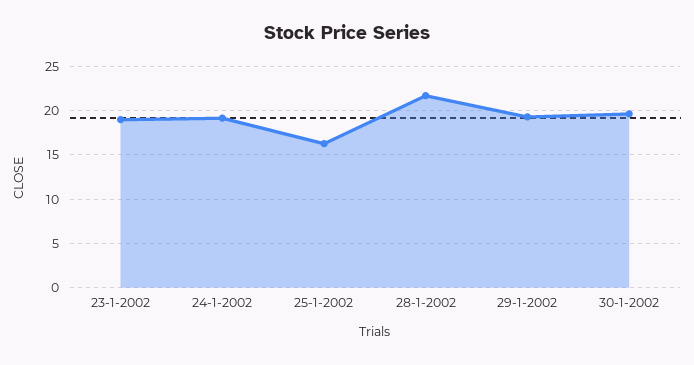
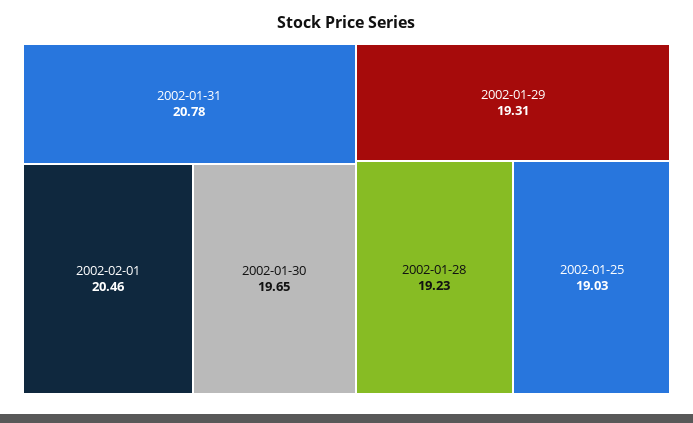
23-1-2002: 19 -> none
24-1-2002: 19 -> none
25-1-2002: 16 -> 19.03
28-1-2002: 22 -> 19.23
2002-01-31: none -> 20.78
2002-02-01: none -> 20.46

